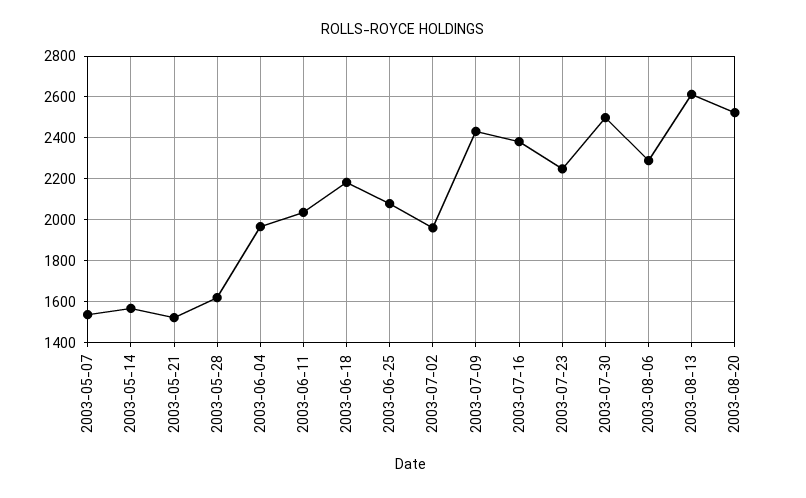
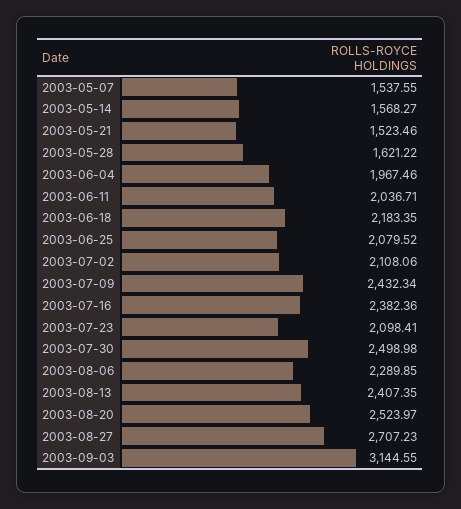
2003-07-02: 1950 -> 2108.06
2003-07-23: 2250 -> 2098.41
2003-08-13: 2600 -> 2407.35
2003-08-27: none -> 2707.23
2003-09-03: none -> 3144.55

